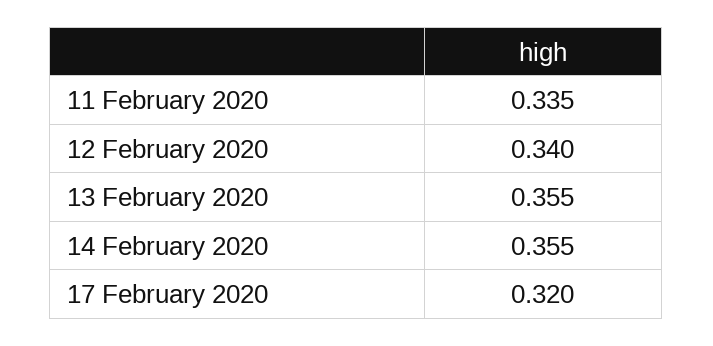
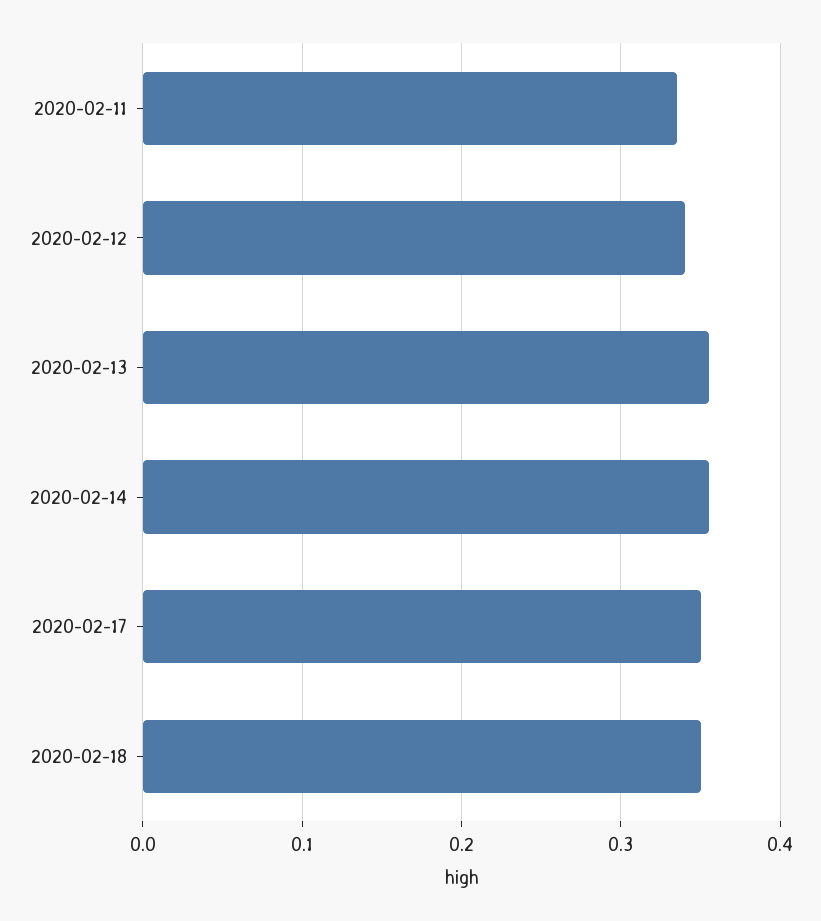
17 February 2020: 0.32 -> 0.35
2020-02-18: none -> 0.35

